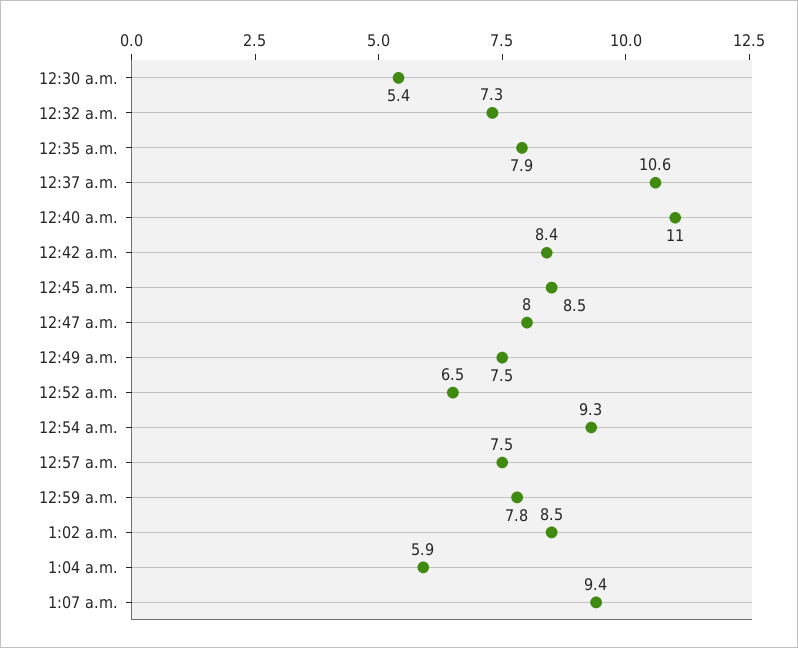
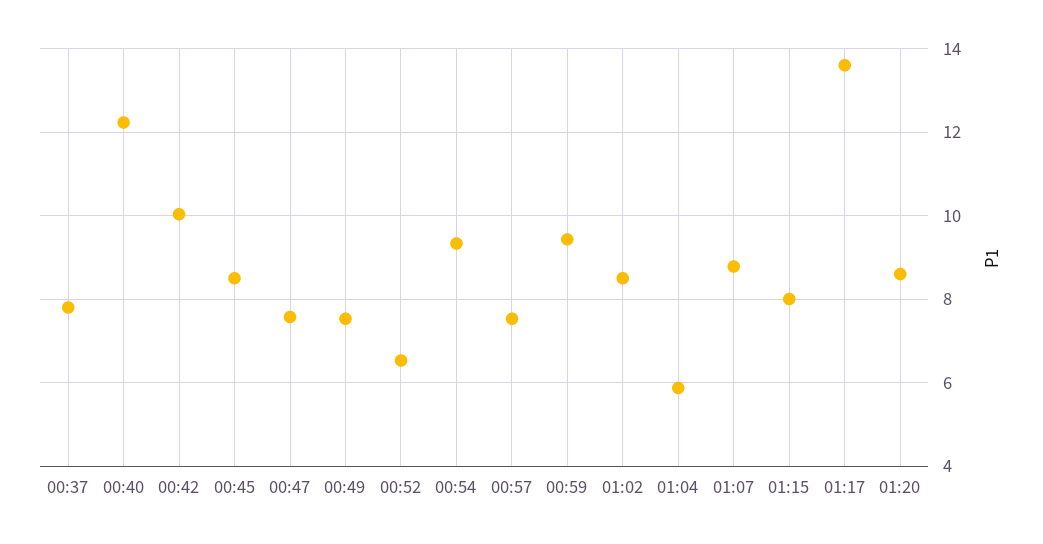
12:30 a.m.: 5.4 -> none
12:32 a.m.: 7.3 -> none
12:35 a.m.: 7.9 -> none
12:37 a.m.: 10.6 -> 7.8
12:40 a.m.: 11 -> 12.2
12:42 a.m.: 8.4 -> 10
12:47 a.m.: 8 -> 7.6
12:59 a.m.: 7.8 -> 9.4
1:07 a.m.: 9.4 -> 8.8
01:15: none -> 8
01:17: none -> 13.6
01:20: none -> 8.6

